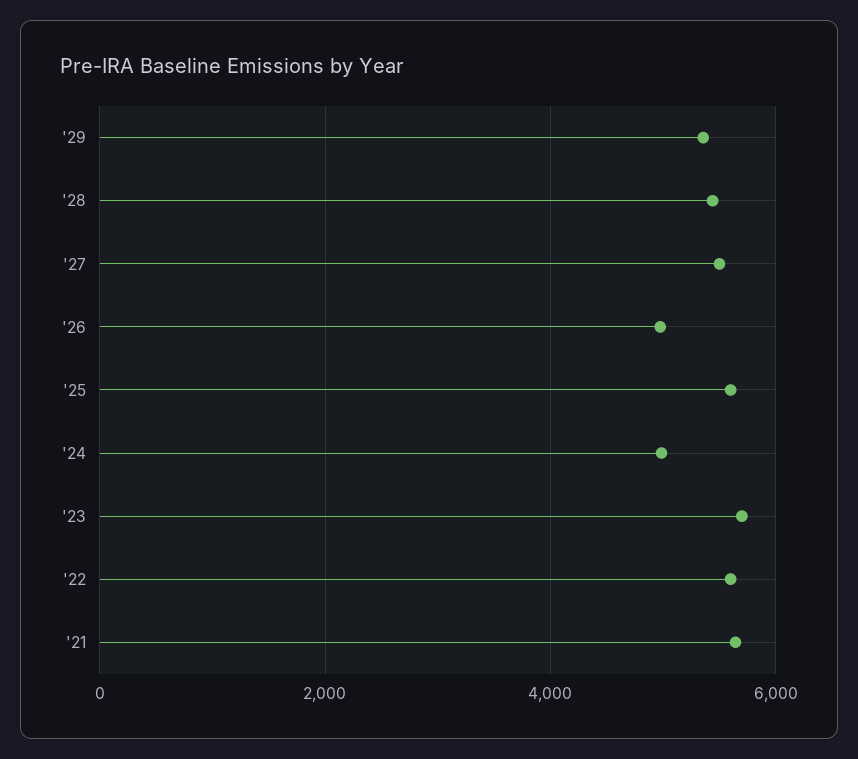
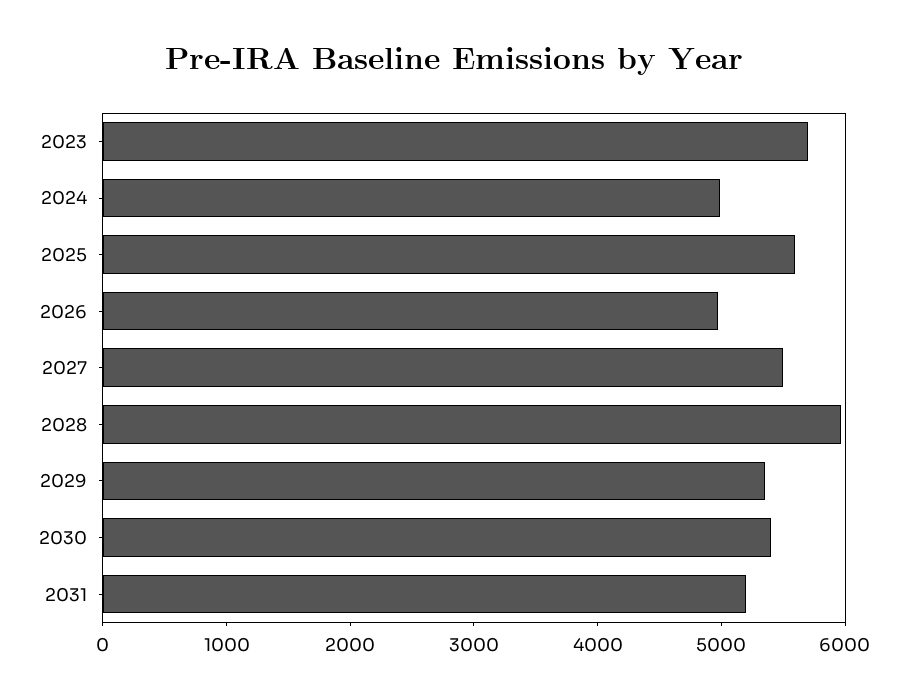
'28: 5400 -> 6000
'22: 5600 -> none
'21: 5600 -> none
2030: none -> 5400
2031: none -> 5200

